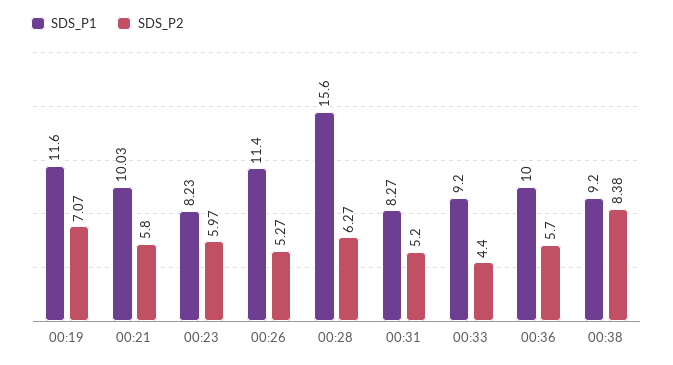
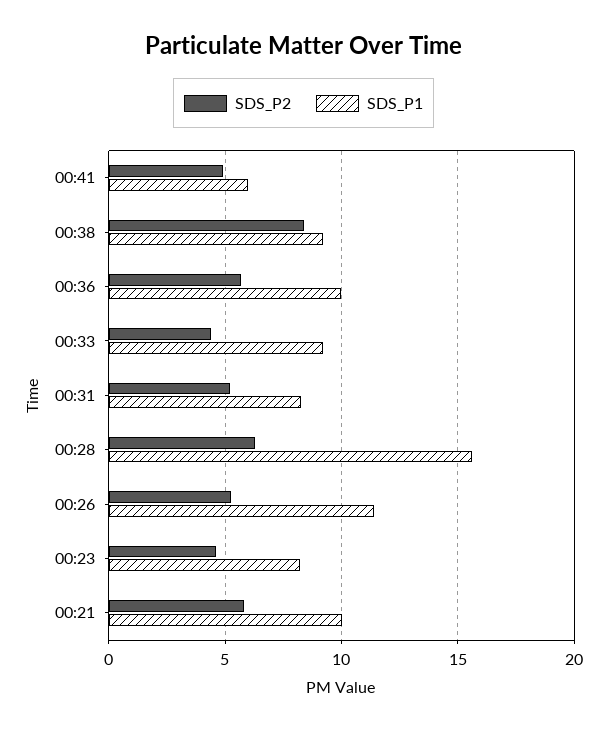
SDS_P1, 00:19: 11.6 -> none
SDS_P2, 00:19: 7.07 -> none
SDS_P2, 00:23: 5.97 -> 4.5
SDS_P2, 00:41: none -> 5
SDS_P1, 00:41: none -> 6

